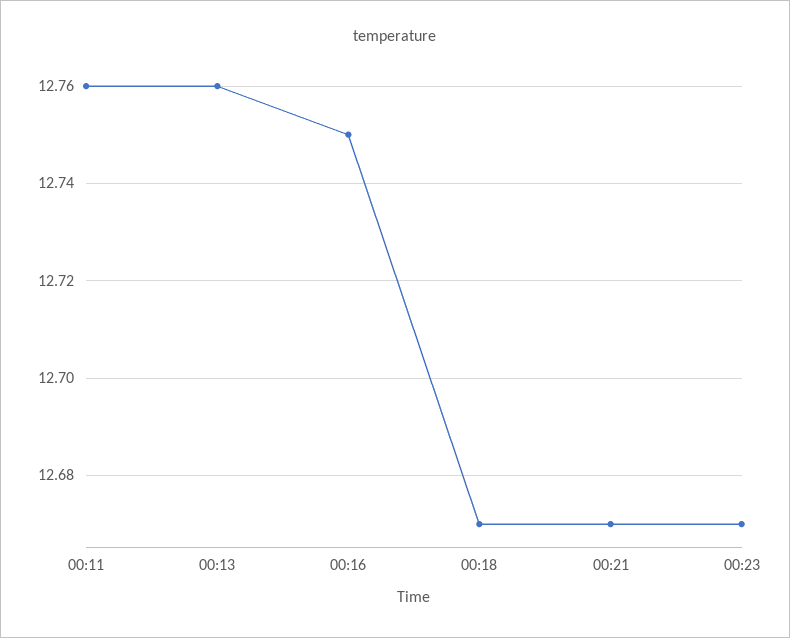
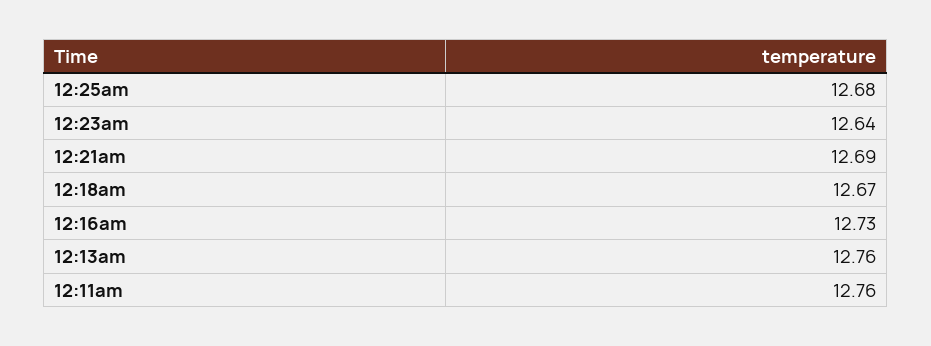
00:16: 12.75 -> 12.73
00:21: 12.67 -> 12.69
00:23: 12.67 -> 12.64
12:25am: none -> 12.68

